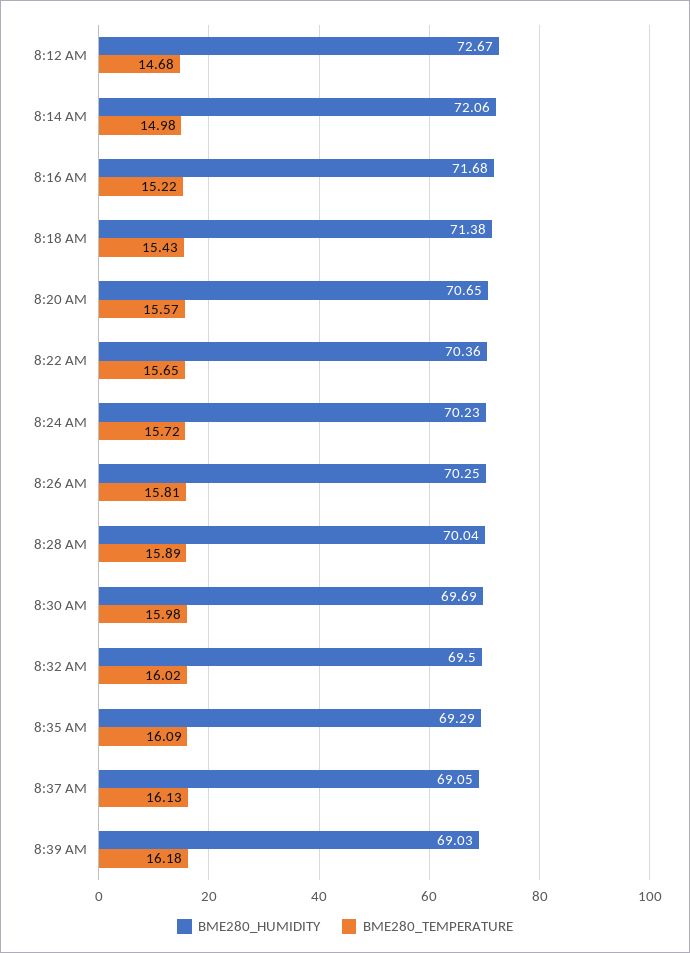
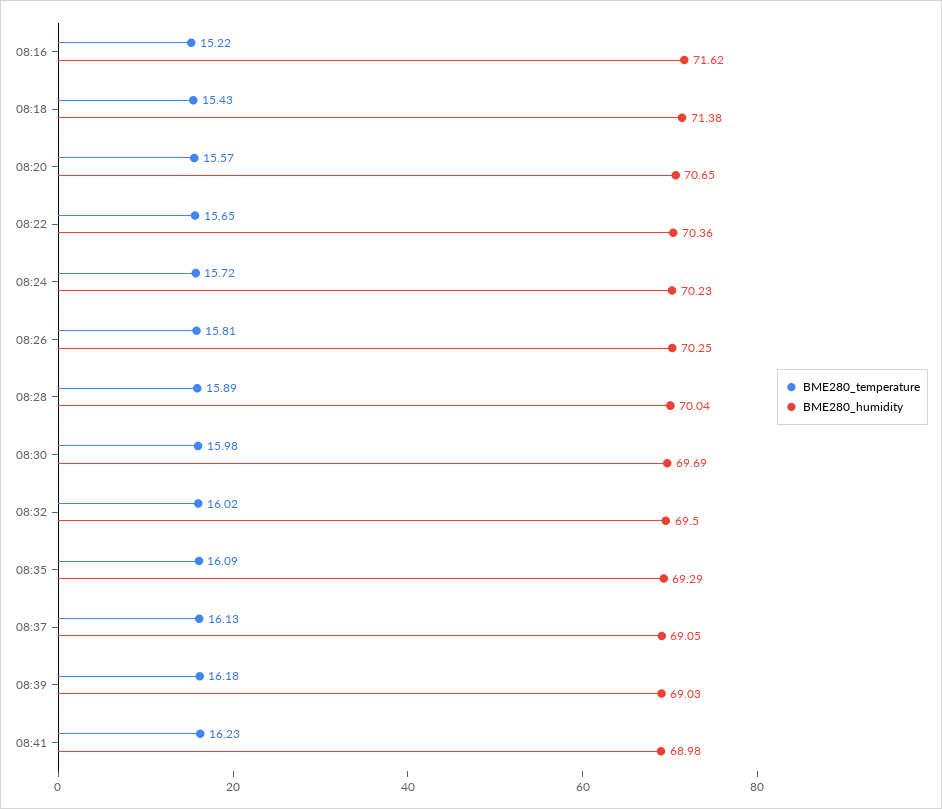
BME280_HUMIDITY, 8:12 AM: 72.67 -> none
BME280_TEMPERATURE, 8:12 AM: 14.68 -> none
BME280_HUMIDITY, 8:14 AM: 72.06 -> none
BME280_TEMPERATURE, 8:14 AM: 14.98 -> none
BME280_HUMIDITY, 8:16 AM: 71.68 -> 71.62
BME280_TEMPERATURE, 08:41: none -> 16.23
BME280_HUMIDITY, 08:41: none -> 68.98

